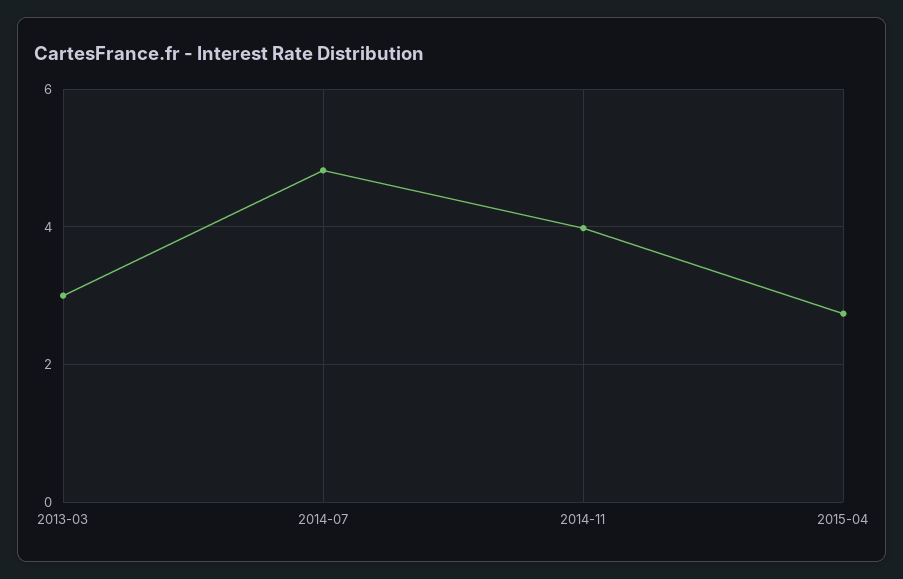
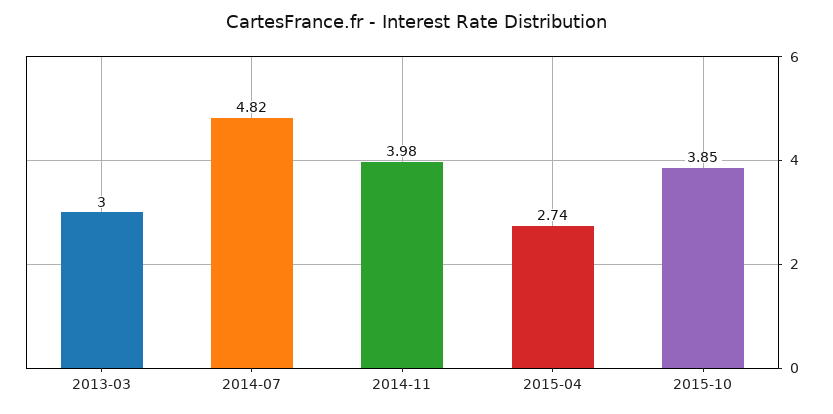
2015-10: none -> 3.85

